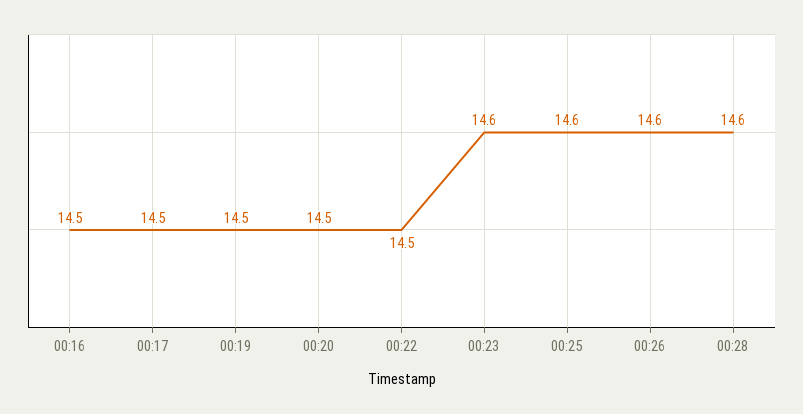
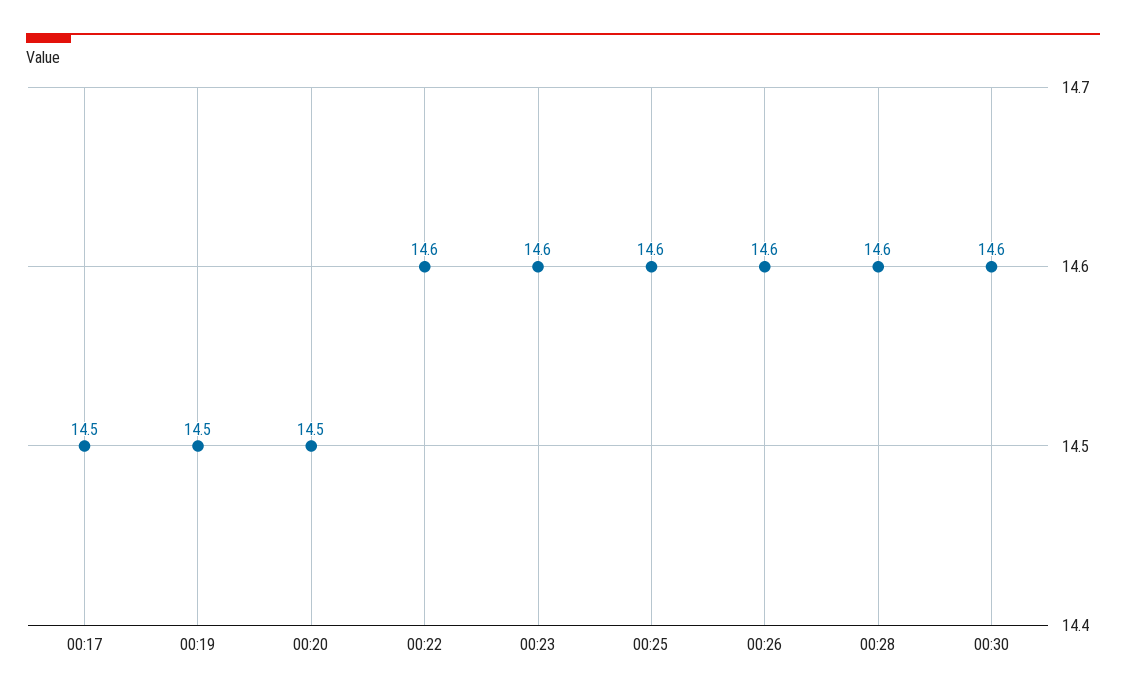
00:16: 14.5 -> none
00:22: 14.5 -> 14.6
00:30: none -> 14.6

